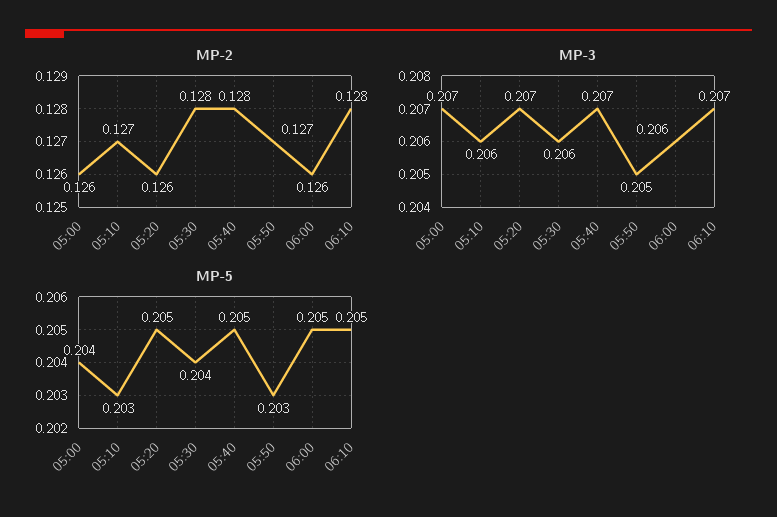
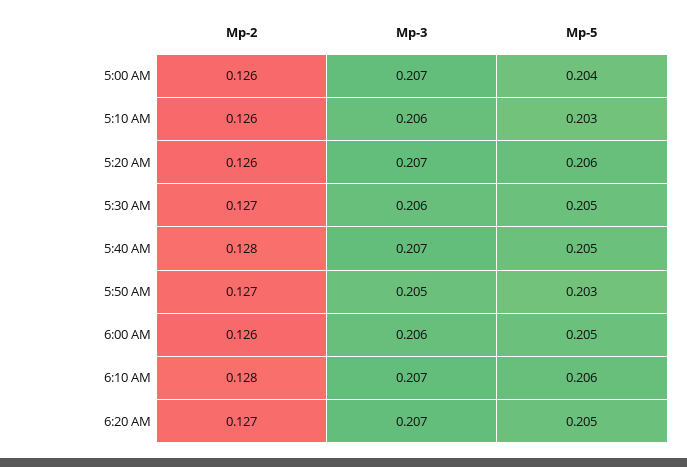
MP-2, 05:10: 0.127 -> 0.126
MP-2, 05:30: 0.128 -> 0.127
MP-5, 05:20: 0.205 -> 0.206
MP-5, 05:30: 0.204 -> 0.205
MP-5, 06:10: 0.205 -> 0.206
MP-2, 6:20 AM: none -> 0.127
MP-3, 6:20 AM: none -> 0.207
MP-5, 6:20 AM: none -> 0.205

